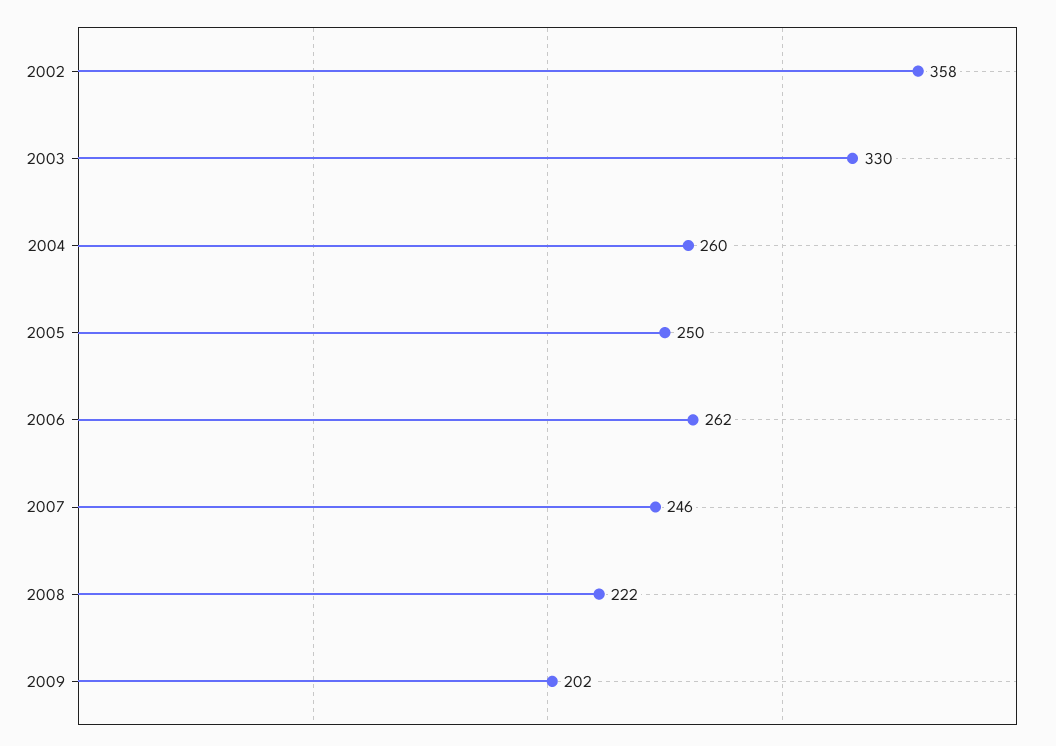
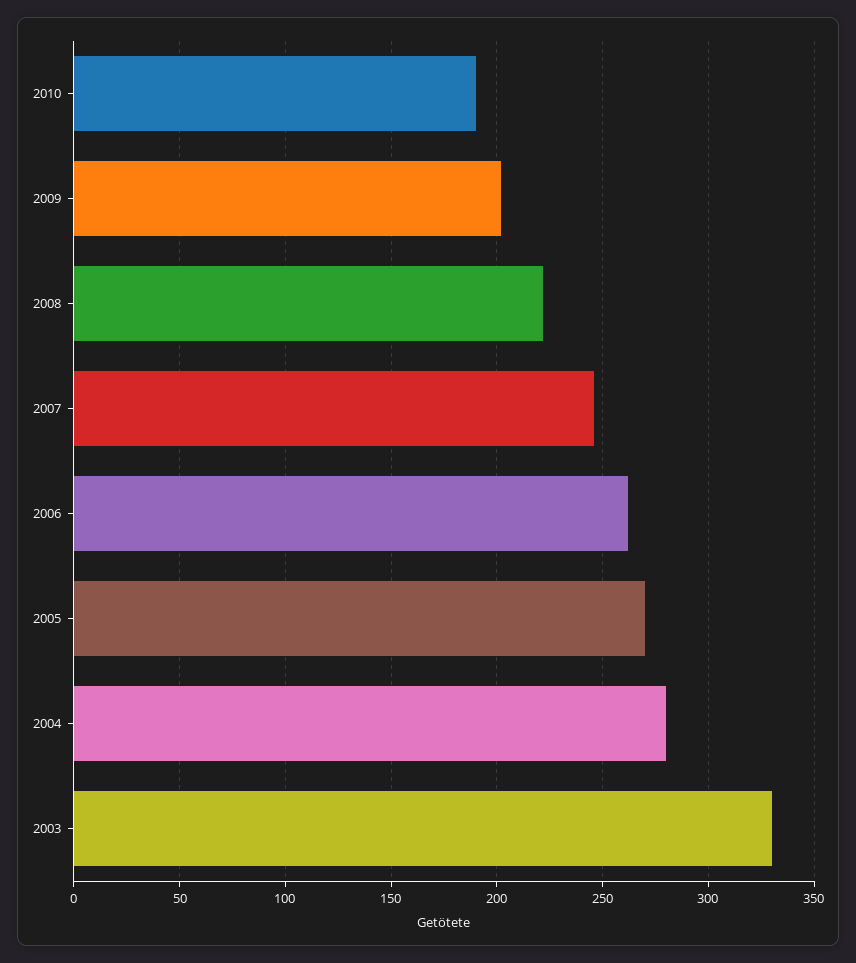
2002: 358 -> none
2004: 260 -> 280
2005: 250 -> 270
2010: none -> 190

